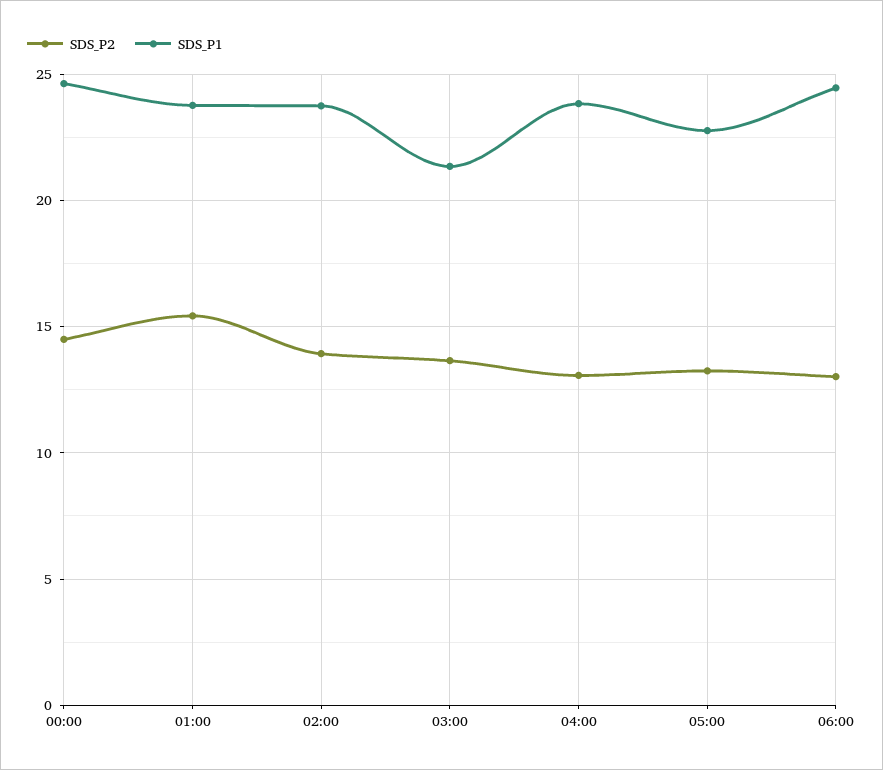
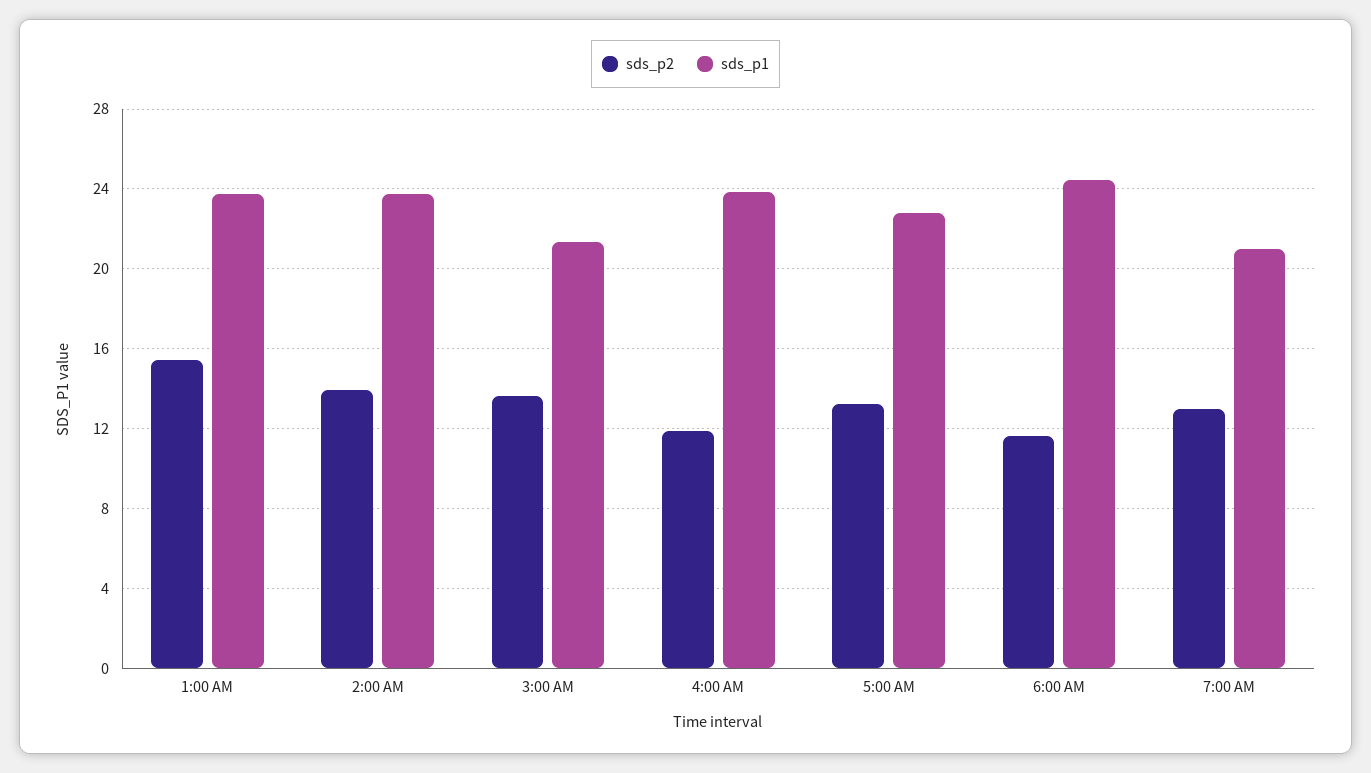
SDS_P2, 00:00: 14.5 -> none
SDS_P1, 00:00: 24.5 -> none
SDS_P2, 04:00: 13 -> 12
SDS_P2, 06:00: 13 -> 11.5
SDS_P2, 7:00 AM: none -> 13
SDS_P1, 7:00 AM: none -> 21

